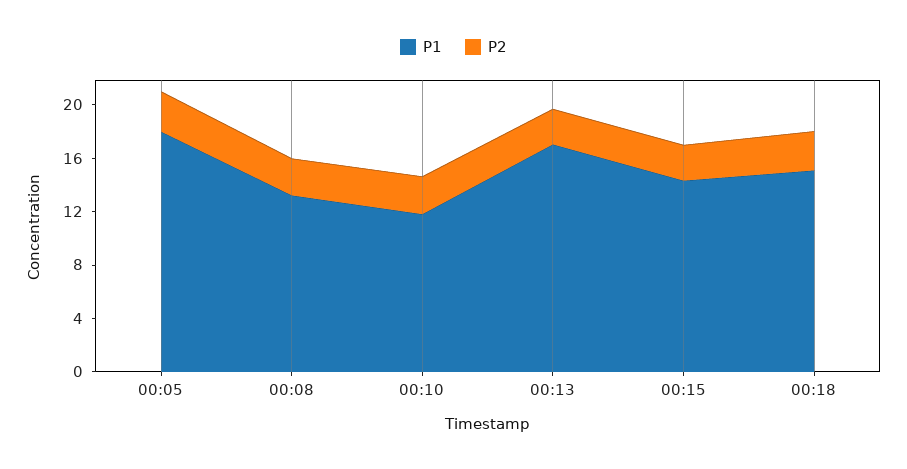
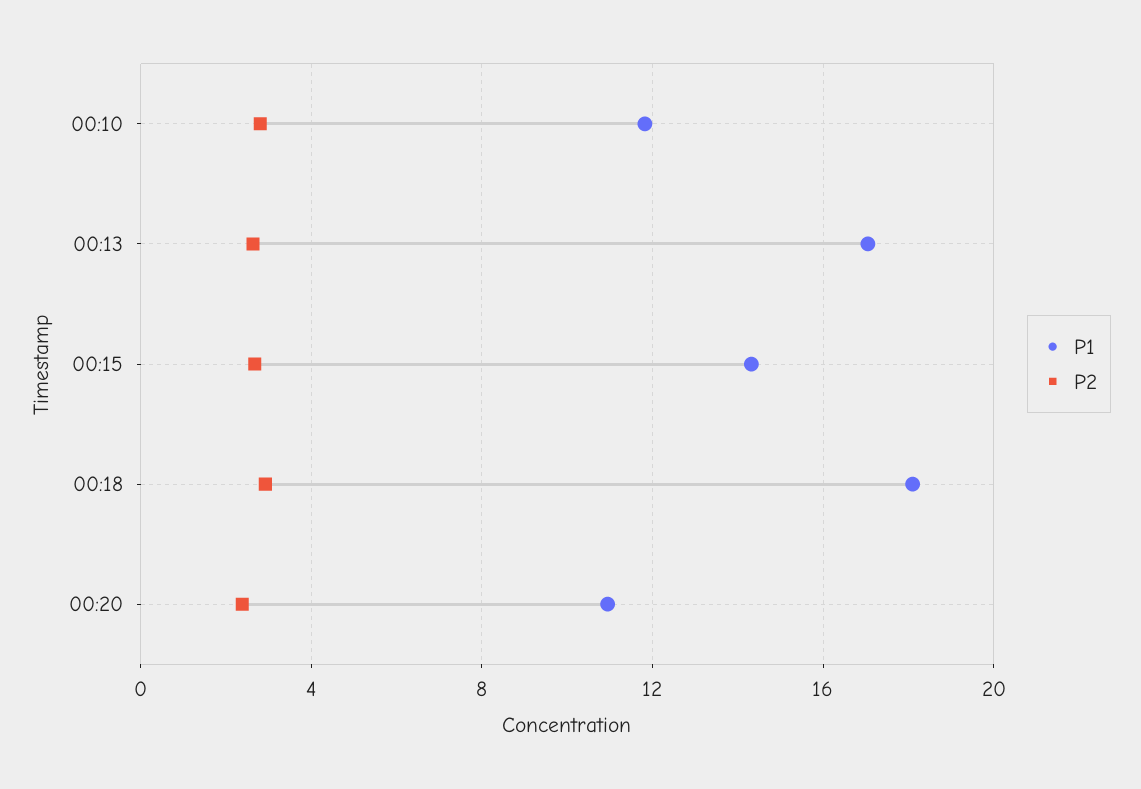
P1, 00:05: 18 -> none
P2, 00:05: 3 -> none
P1, 00:08: 13 -> none
P2, 00:08: 3 -> none
P1, 00:18: 15 -> 18
P1, 00:20: none -> 11
P2, 00:20: none -> 2.5

